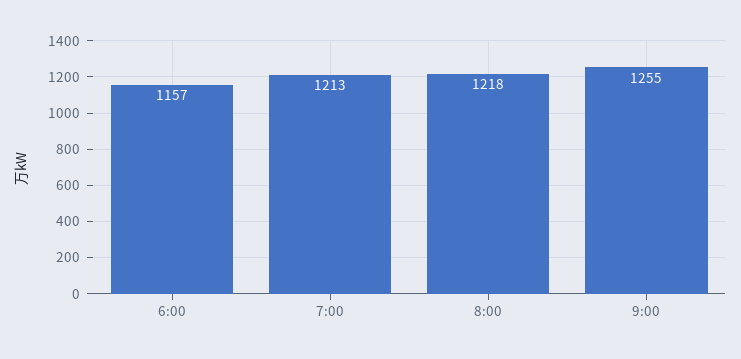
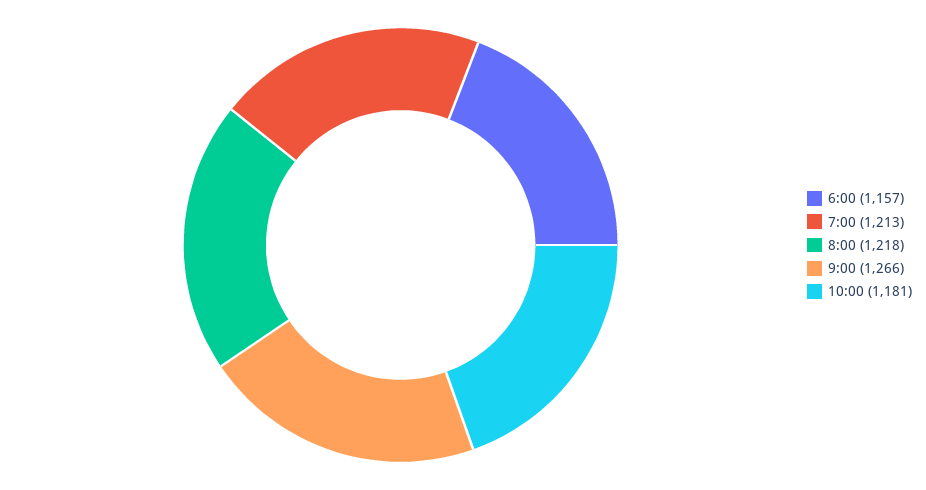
9:00: 1255 -> 1266
10:00: none -> 1181

